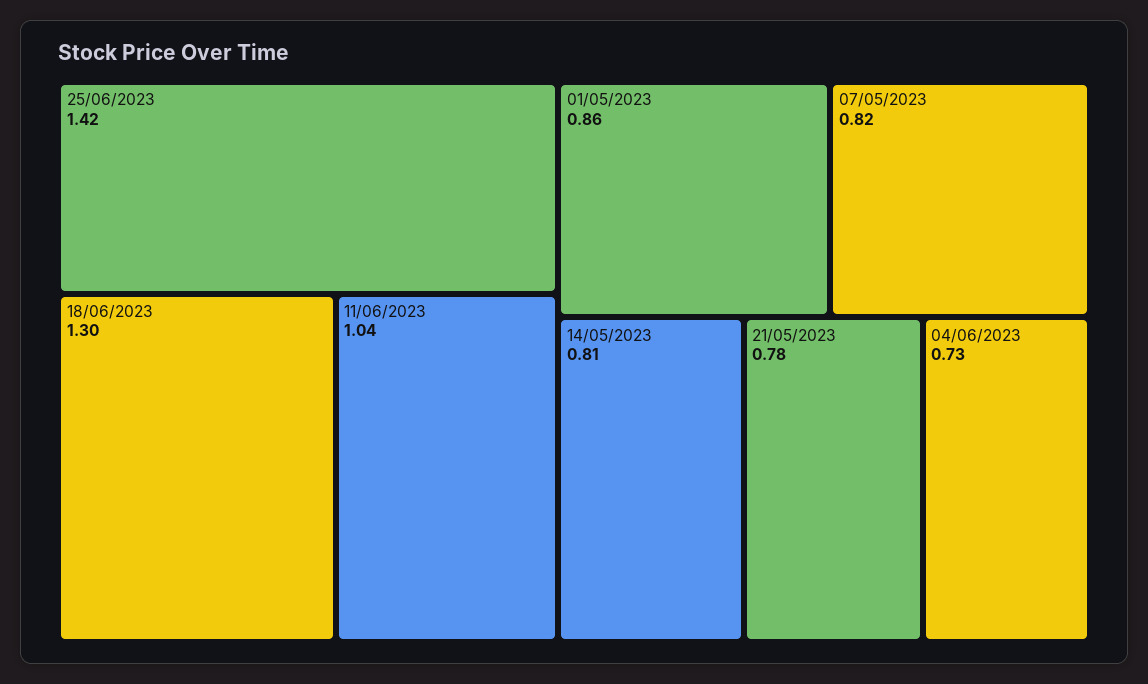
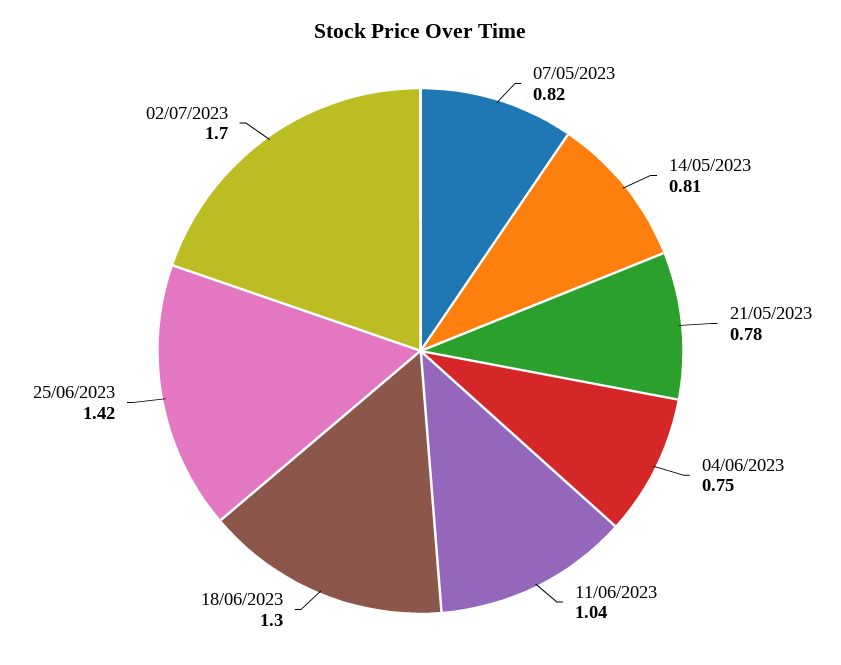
01/05/2023: 0.86 -> none
04/06/2023: 0.73 -> 0.75
02/07/2023: none -> 1.7

